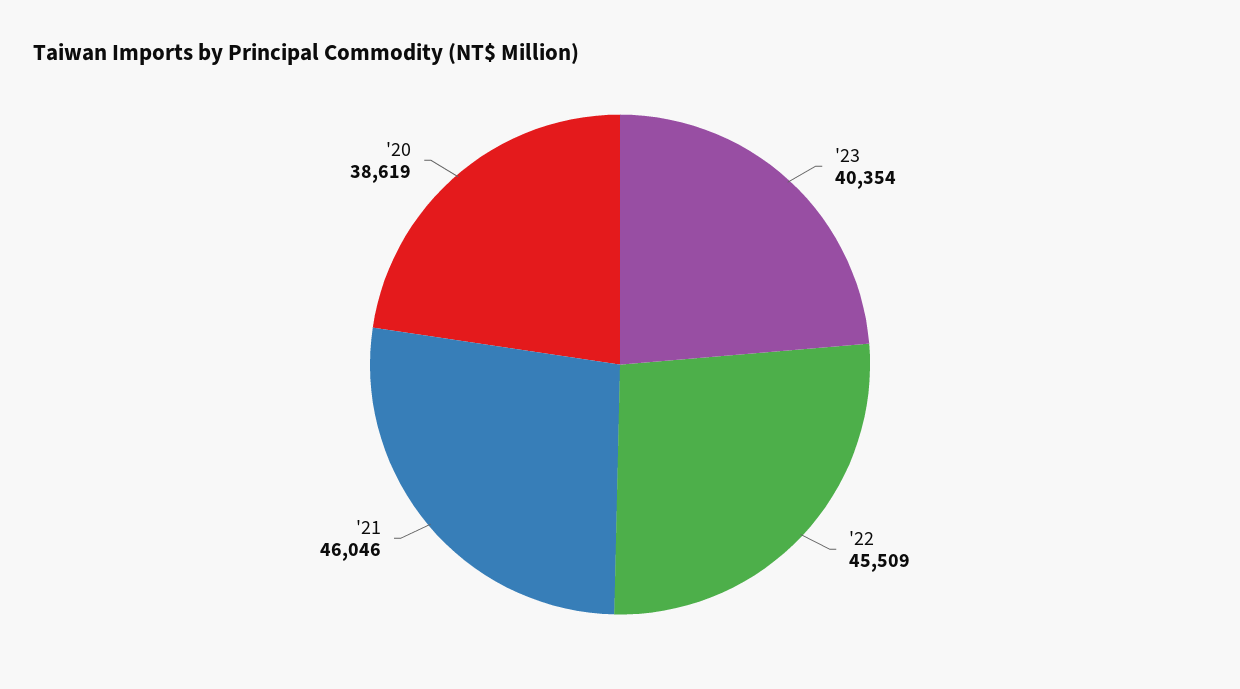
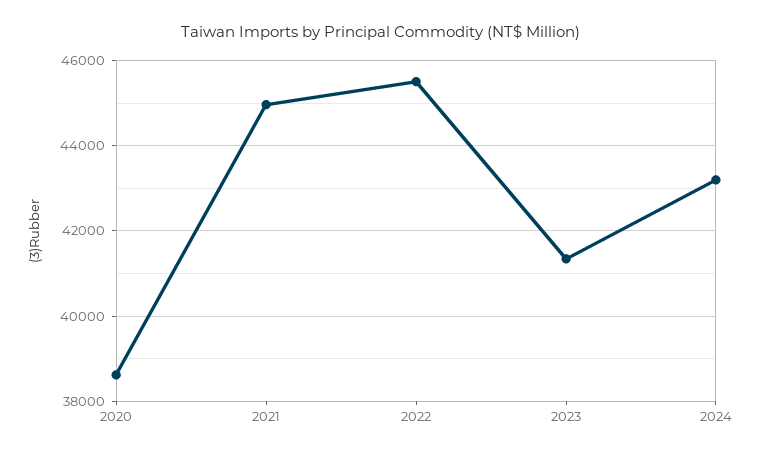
'23: 40354 -> 41400
'21: 46046 -> 45000
2024: none -> 43200

